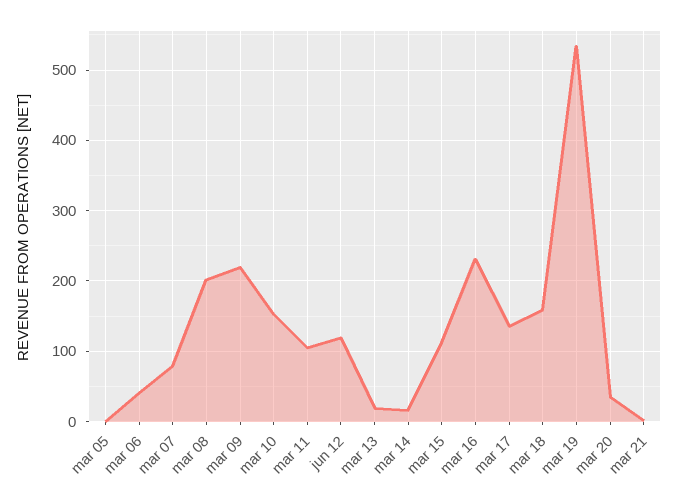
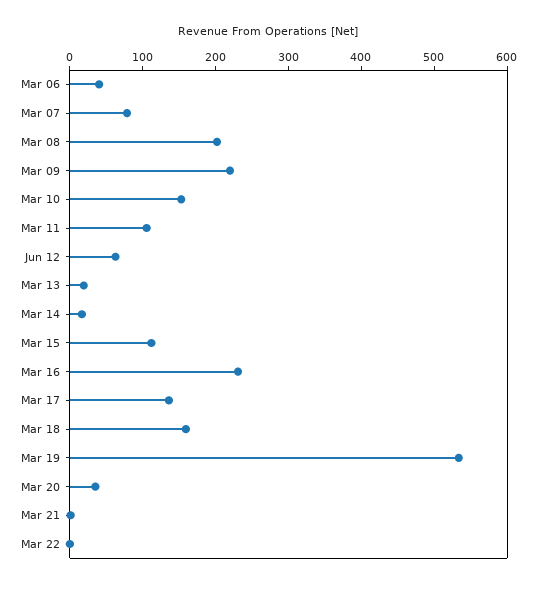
mar 05: 0 -> none
jun 12: 120 -> 60
Mar 22: none -> 0

